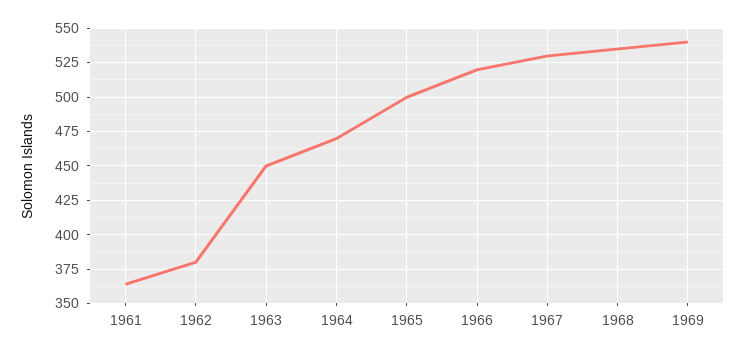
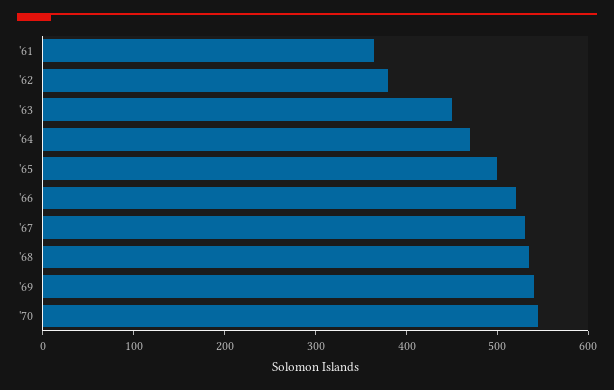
'70: none -> 540

